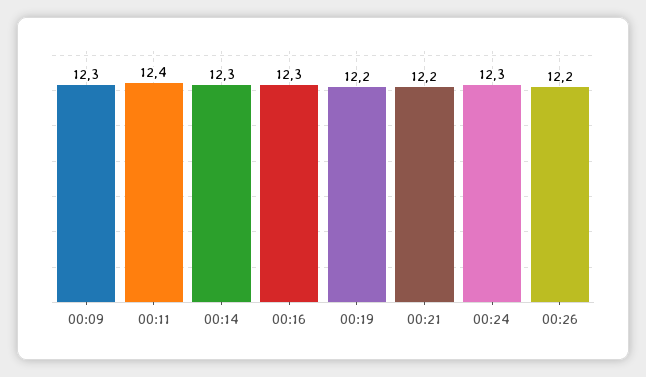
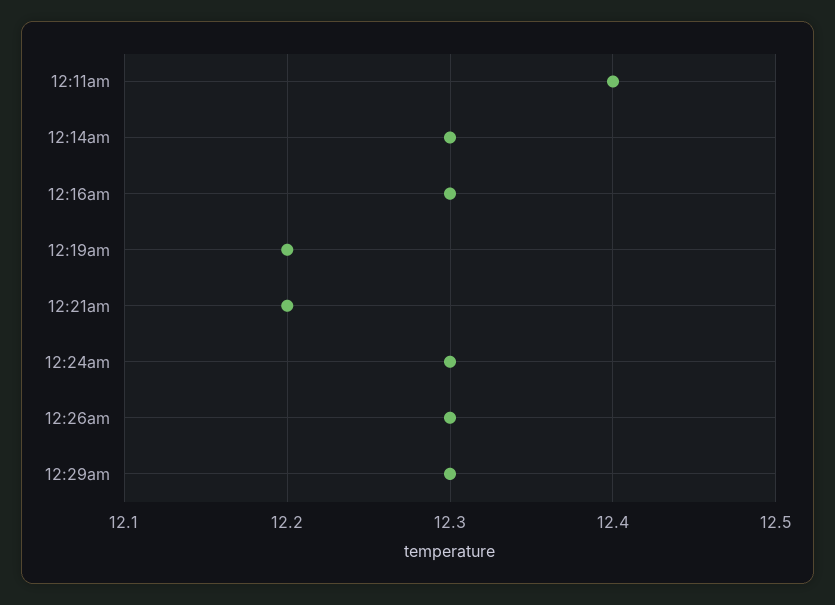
00:09: 12.3 -> none
00:26: 12.2 -> 12.3
12:29am: none -> 12.3

